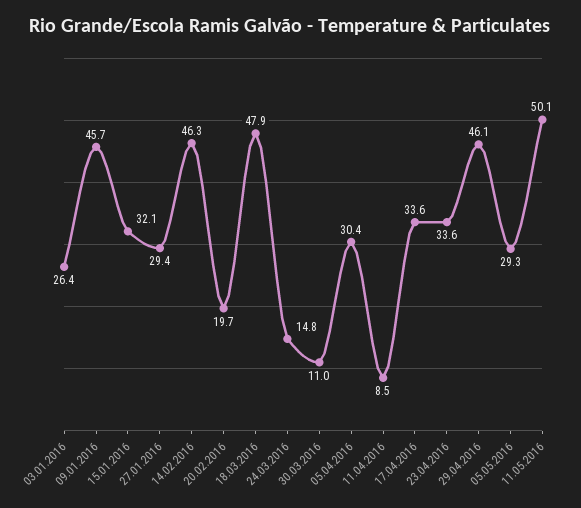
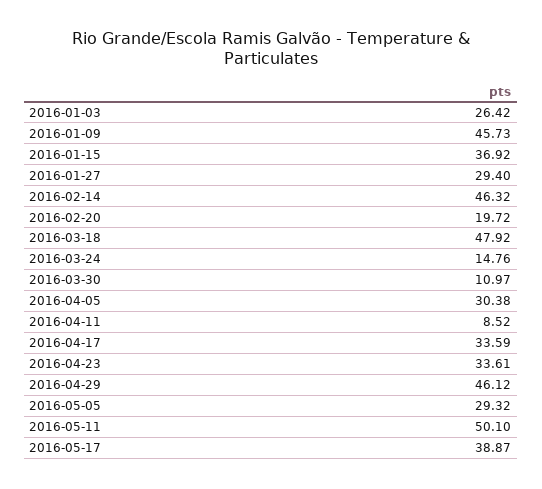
15.01.2016: 32.1 -> 36.92
2016-05-17: none -> 38.87

